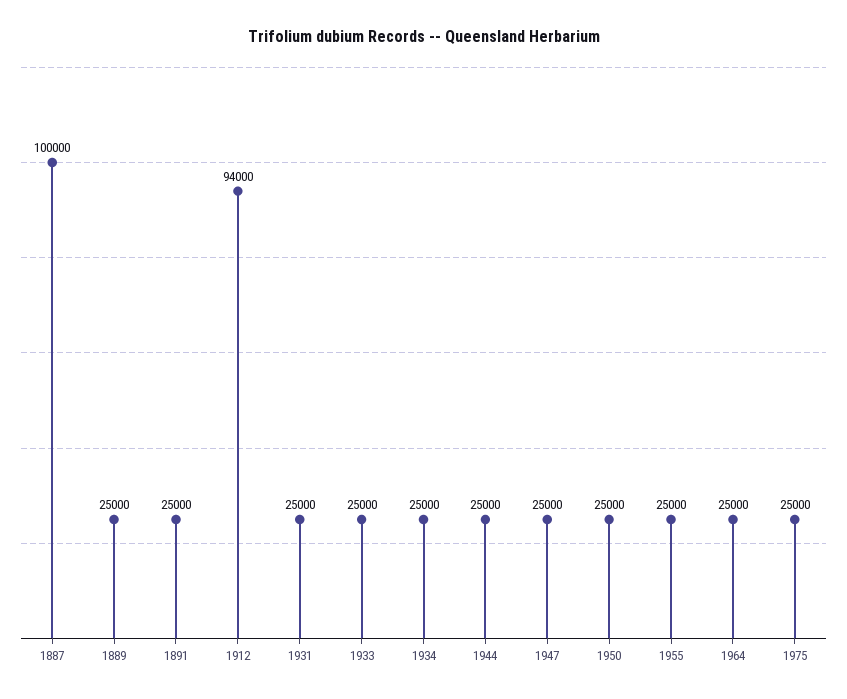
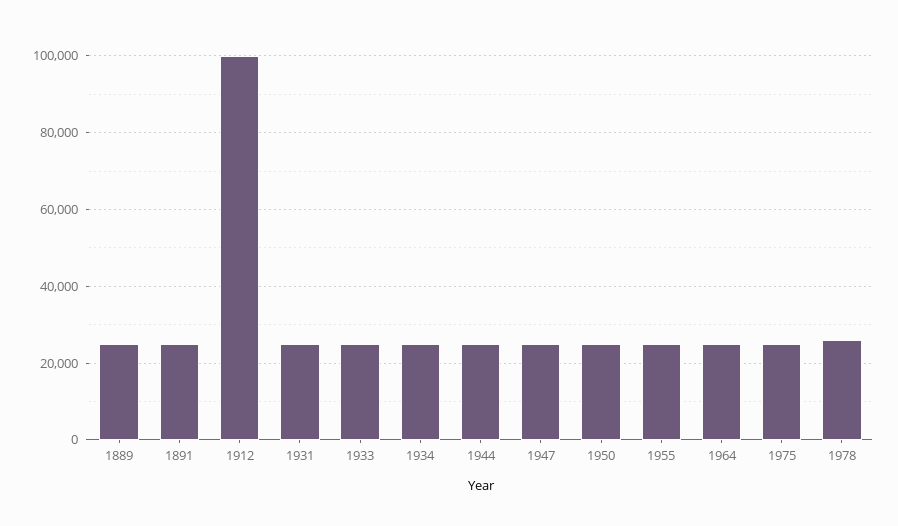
1887: 100000 -> none
1912: 94000 -> 100000
1978: none -> 26000

